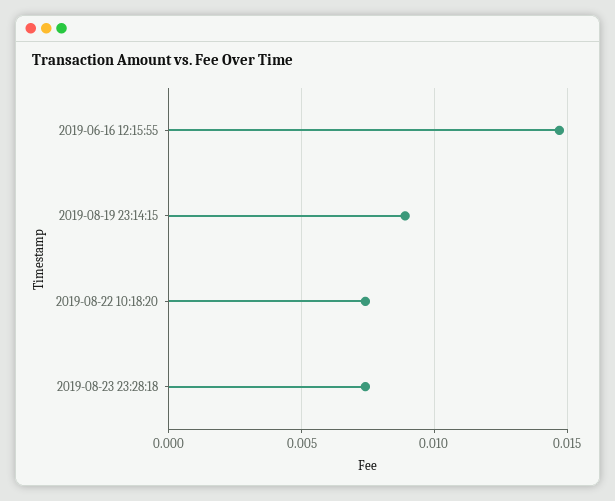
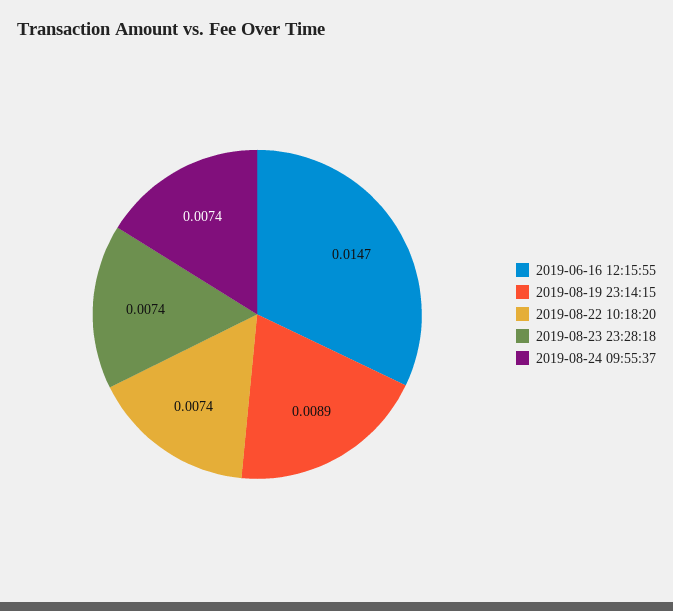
2019-08-24 09:55:37: none -> 0.0074

